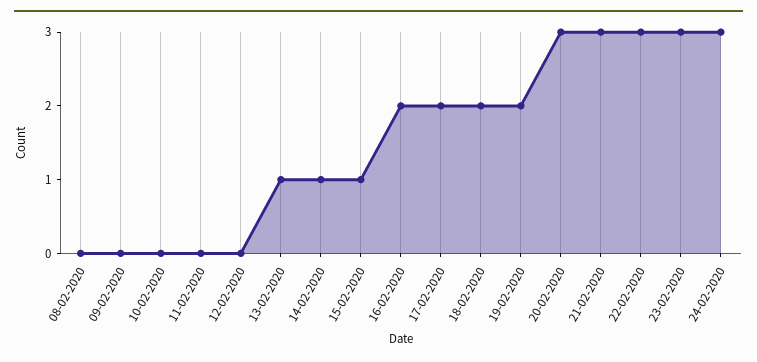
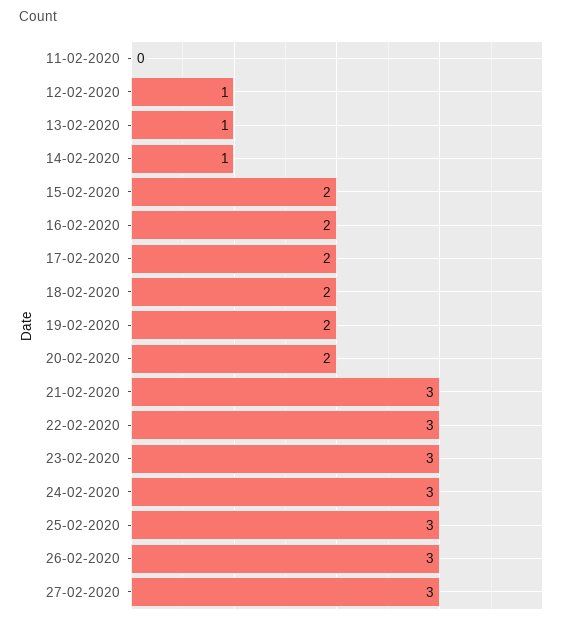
08-02-2020: 0 -> none
09-02-2020: 0 -> none
10-02-2020: 0 -> none
12-02-2020: 0 -> 1
15-02-2020: 1 -> 2
20-02-2020: 3 -> 2
25-02-2020: none -> 3
26-02-2020: none -> 3
27-02-2020: none -> 3

